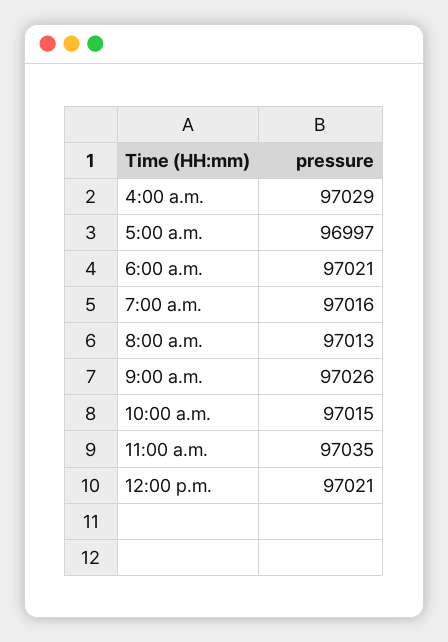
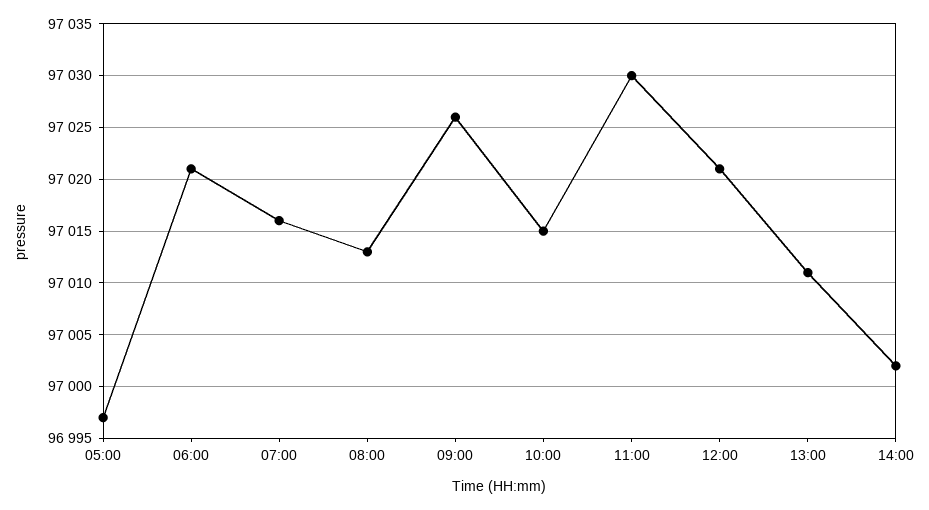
4:00 a.m.: 97029 -> none
11:00 a.m.: 97035 -> 97030
13:00: none -> 97011
14:00: none -> 97002

